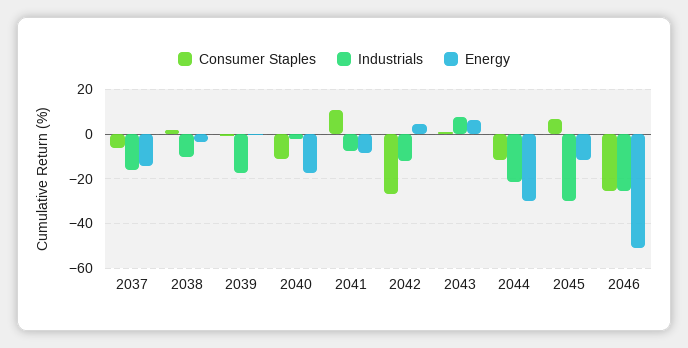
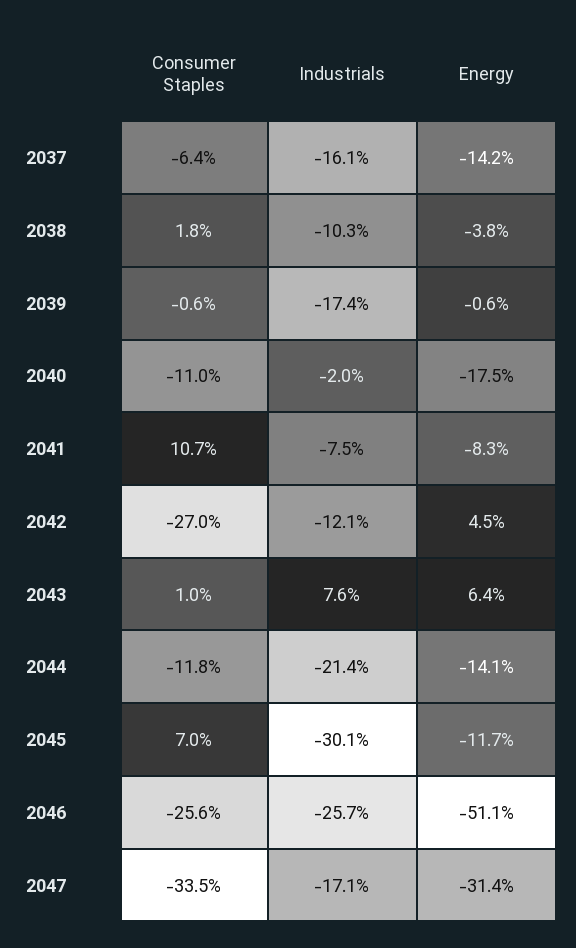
Energy, 2044: -30 -> -14.1
Consumer Staples, 2047: none -> -33.5
Industrials, 2047: none -> -17.1
Energy, 2047: none -> -31.4

